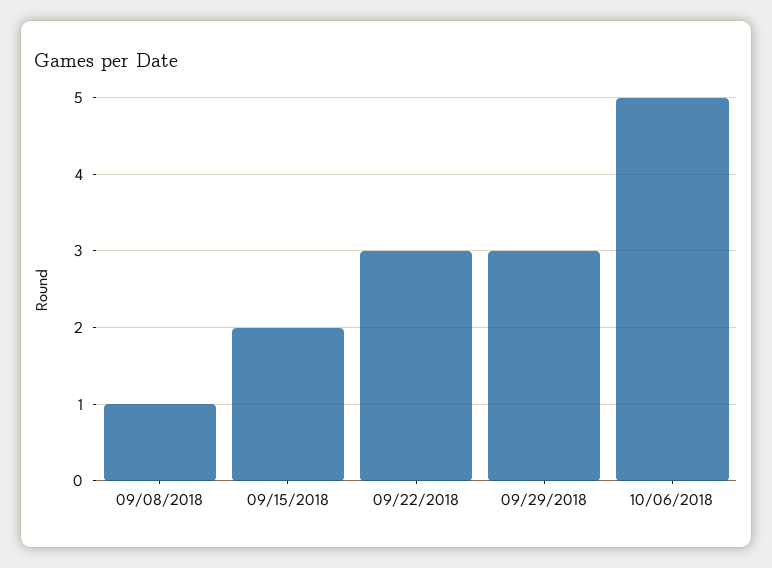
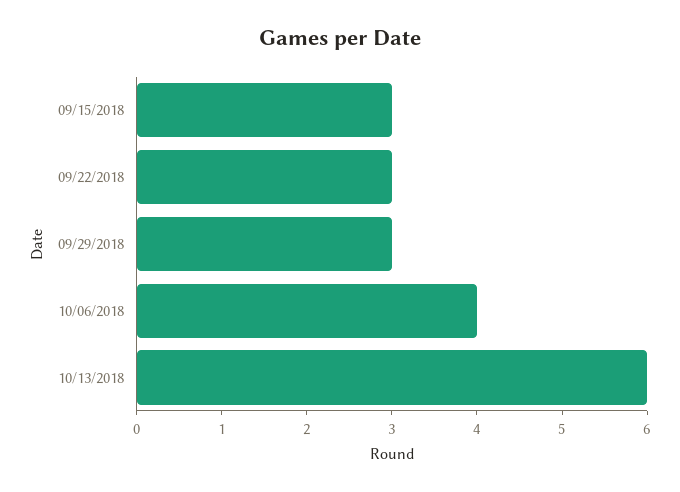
09/08/2018: 1 -> none
09/15/2018: 2 -> 3
10/06/2018: 5 -> 4
10/13/2018: none -> 6

